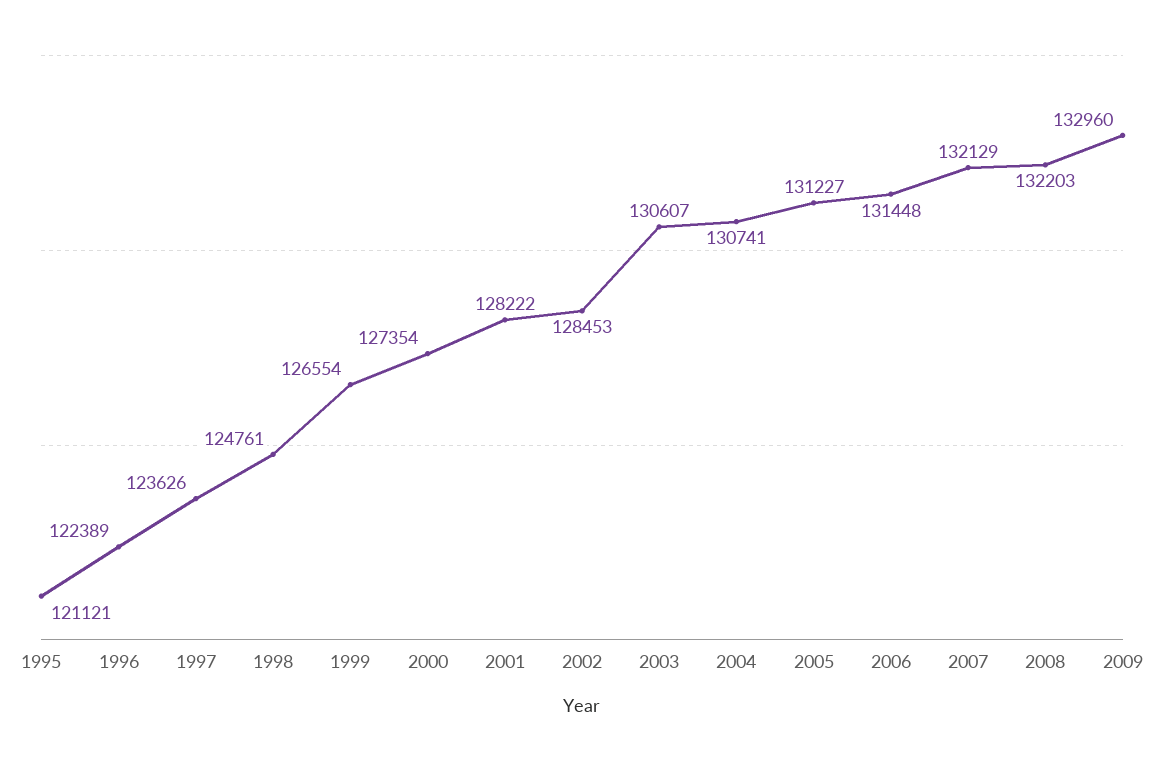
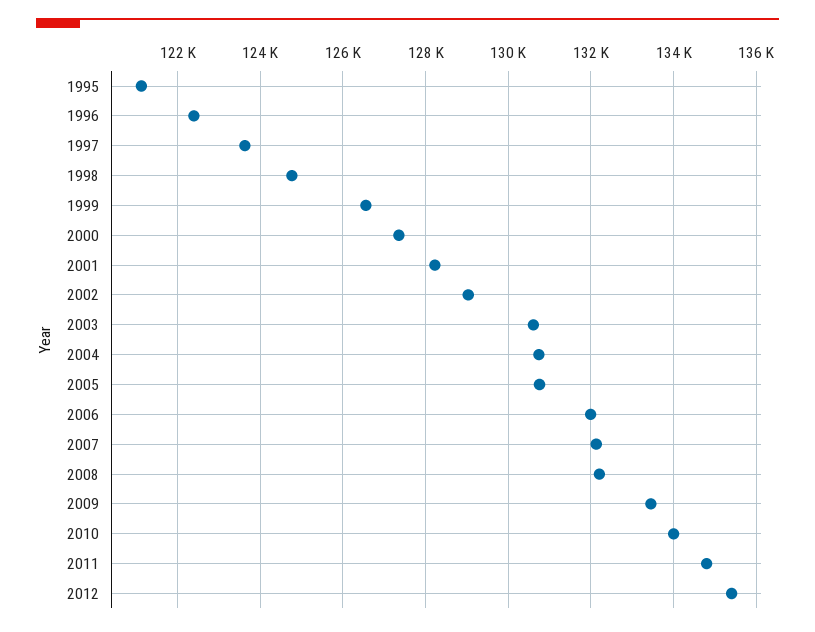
2002: 128453 -> 129000
2005: 131227 -> 130800
2006: 131448 -> 132000
2009: 132960 -> 133400
2010: none -> 134000
2011: none -> 134800
2012: none -> 135400

